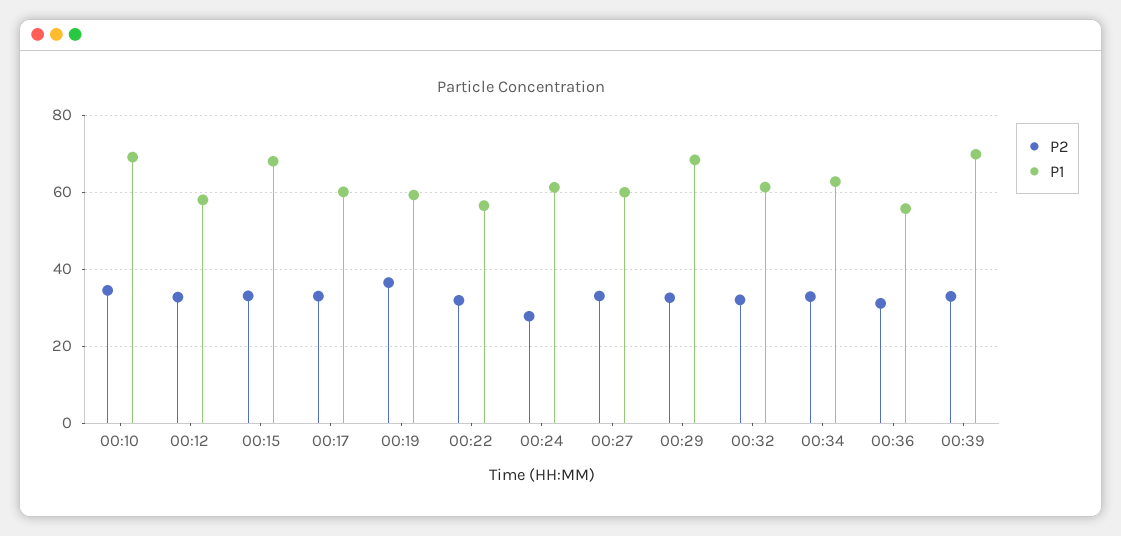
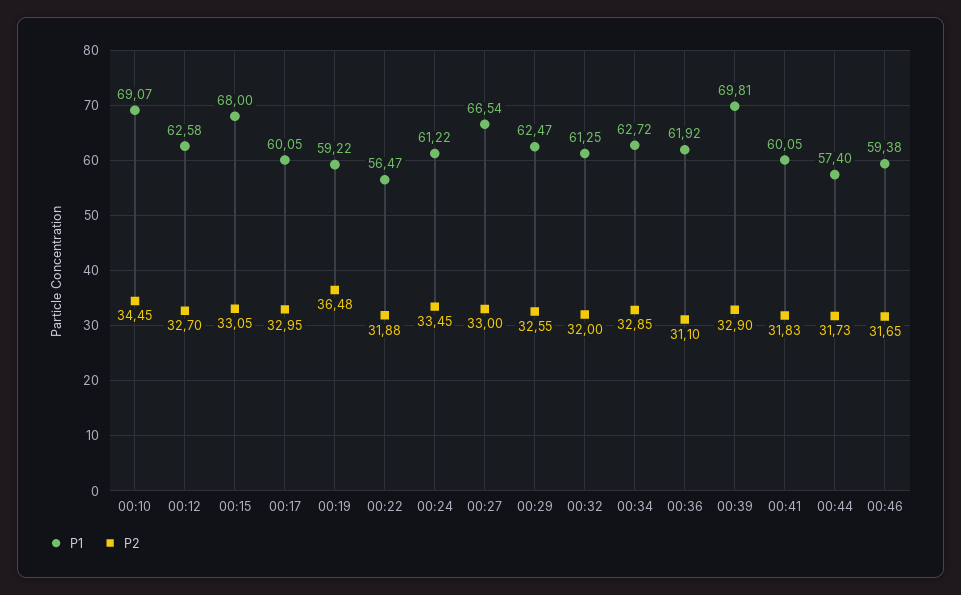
P1, 00:12: 58 -> 62.58
P2, 00:24: 28 -> 33.45
P1, 00:27: 60 -> 66.54
P1, 00:29: 68 -> 62.47
P1, 00:36: 56 -> 61.92
P1, 00:41: none -> 60.05
P2, 00:41: none -> 31.83
P1, 00:44: none -> 57.4
P2, 00:44: none -> 31.73
P1, 00:46: none -> 59.38
P2, 00:46: none -> 31.65

